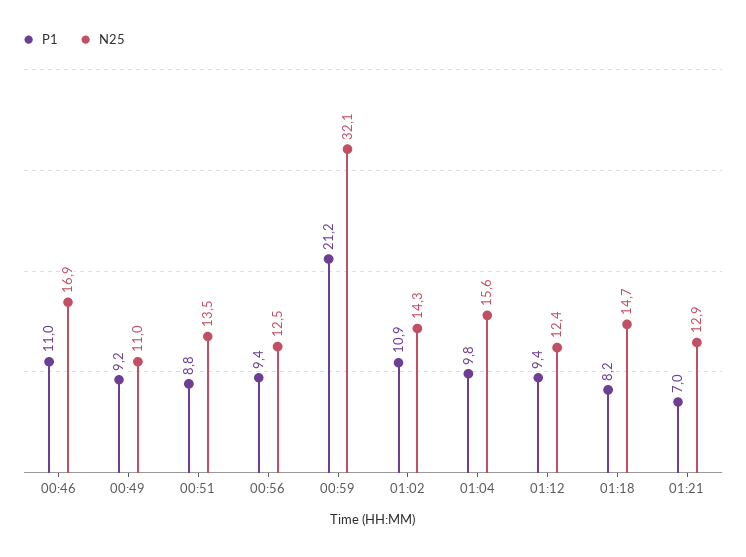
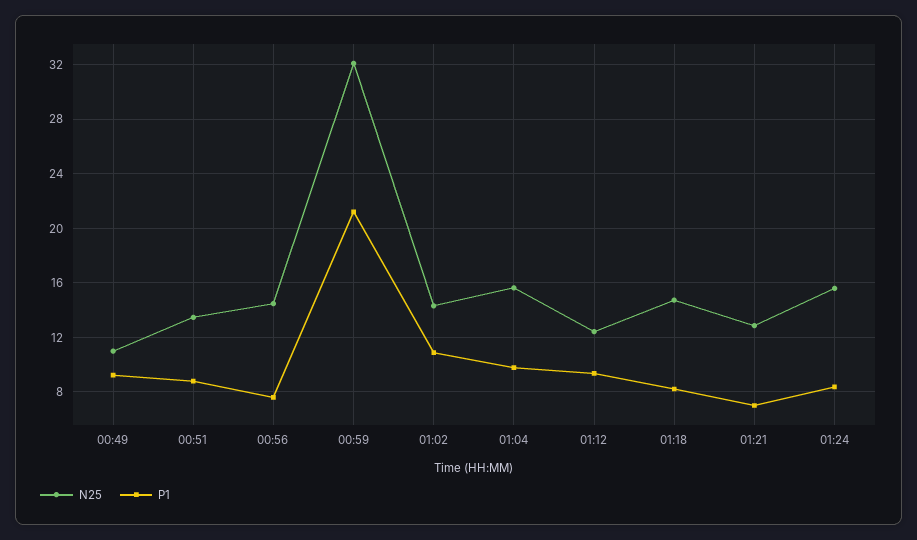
P1, 00:46: 11 -> none
N25, 00:46: 16.9 -> none
P1, 00:56: 9.4 -> 7.5
N25, 00:56: 12.5 -> 14.5
N25, 01:24: none -> 15.5
P1, 01:24: none -> 8.5

